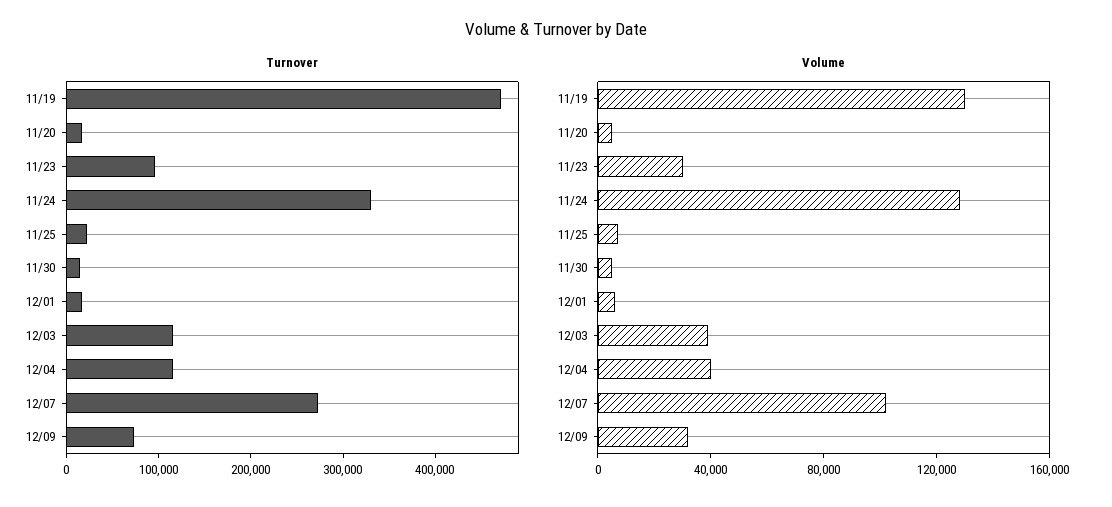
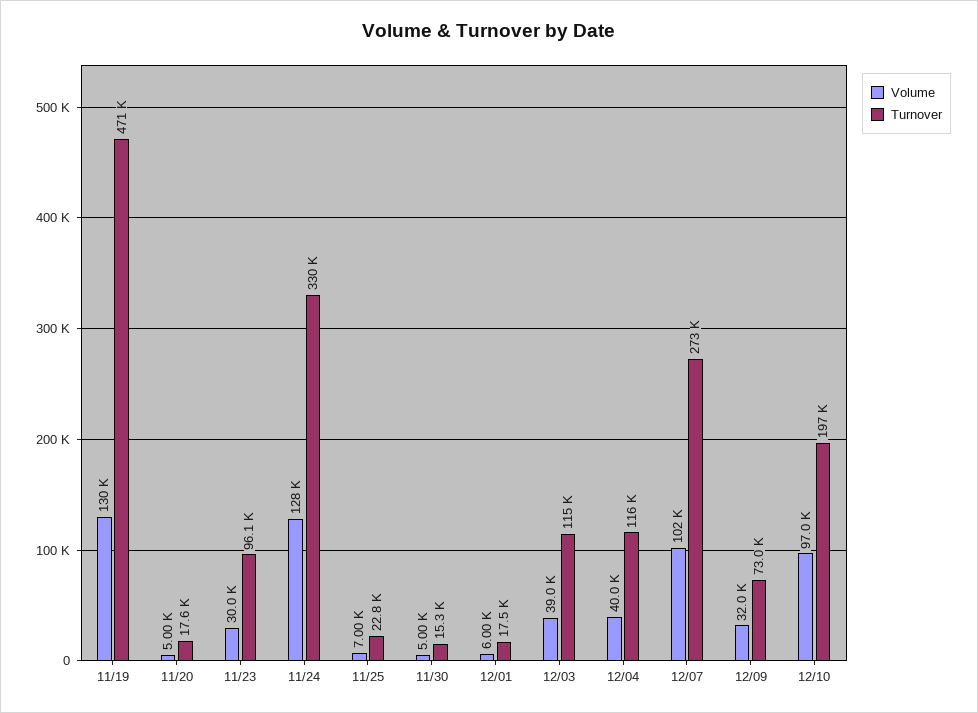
Volume, 12/10: none -> 97000
Turnover, 12/10: none -> 197000

